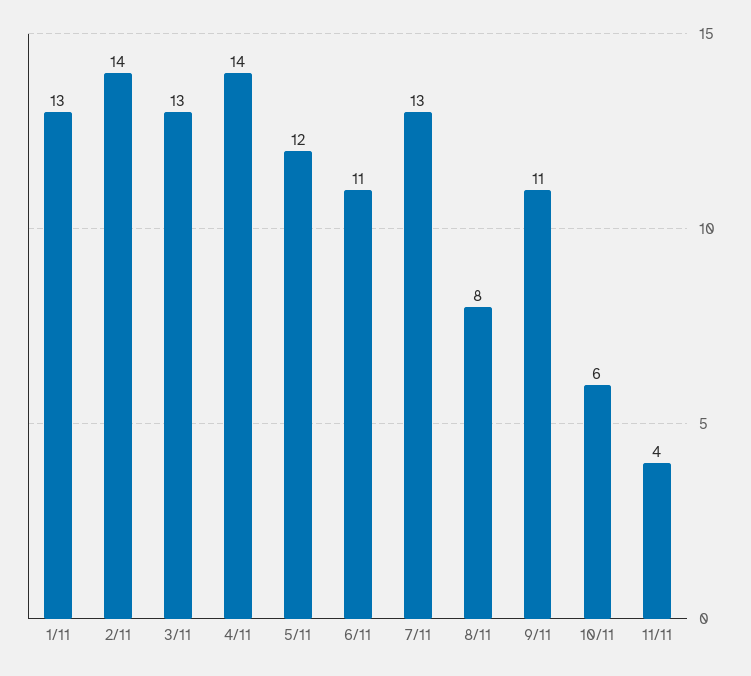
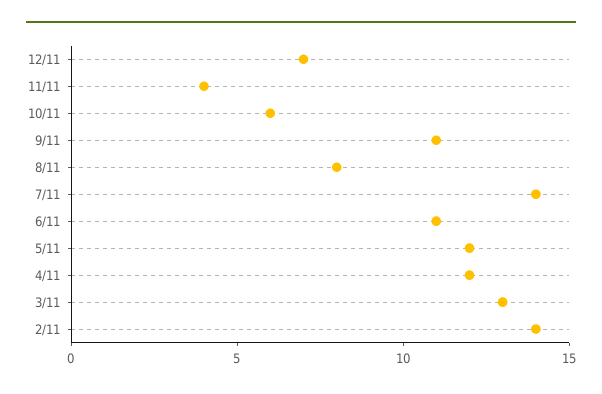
1/11: 13 -> none
4/11: 14 -> 12
7/11: 13 -> 14
12/11: none -> 7

